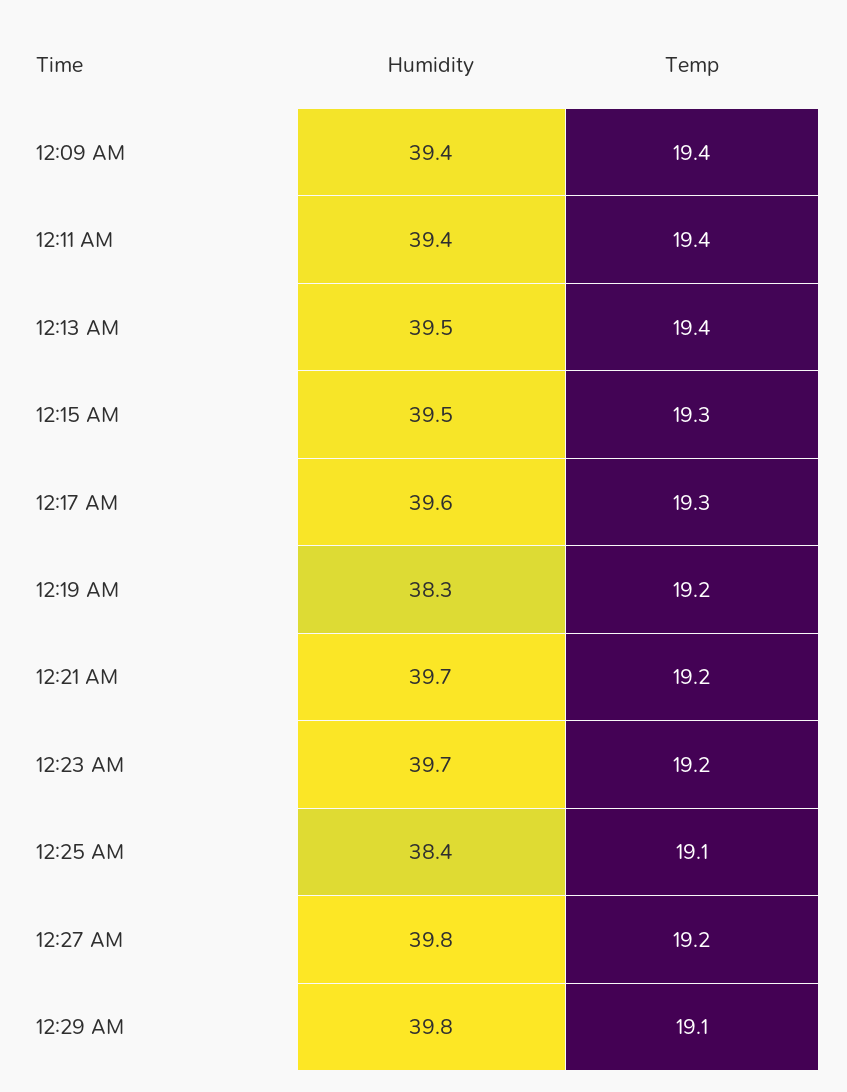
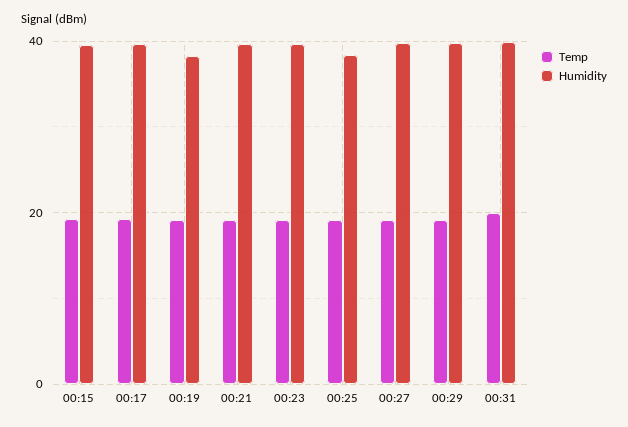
Humidity, 12:09 AM: 39.4 -> none
Temp, 12:09 AM: 19.4 -> none
Humidity, 12:11 AM: 39.4 -> none
Temp, 12:11 AM: 19.4 -> none
Humidity, 12:13 AM: 39.5 -> none
Temp, 12:13 AM: 19.4 -> none
Temp, 00:31: none -> 20
Humidity, 00:31: none -> 40

